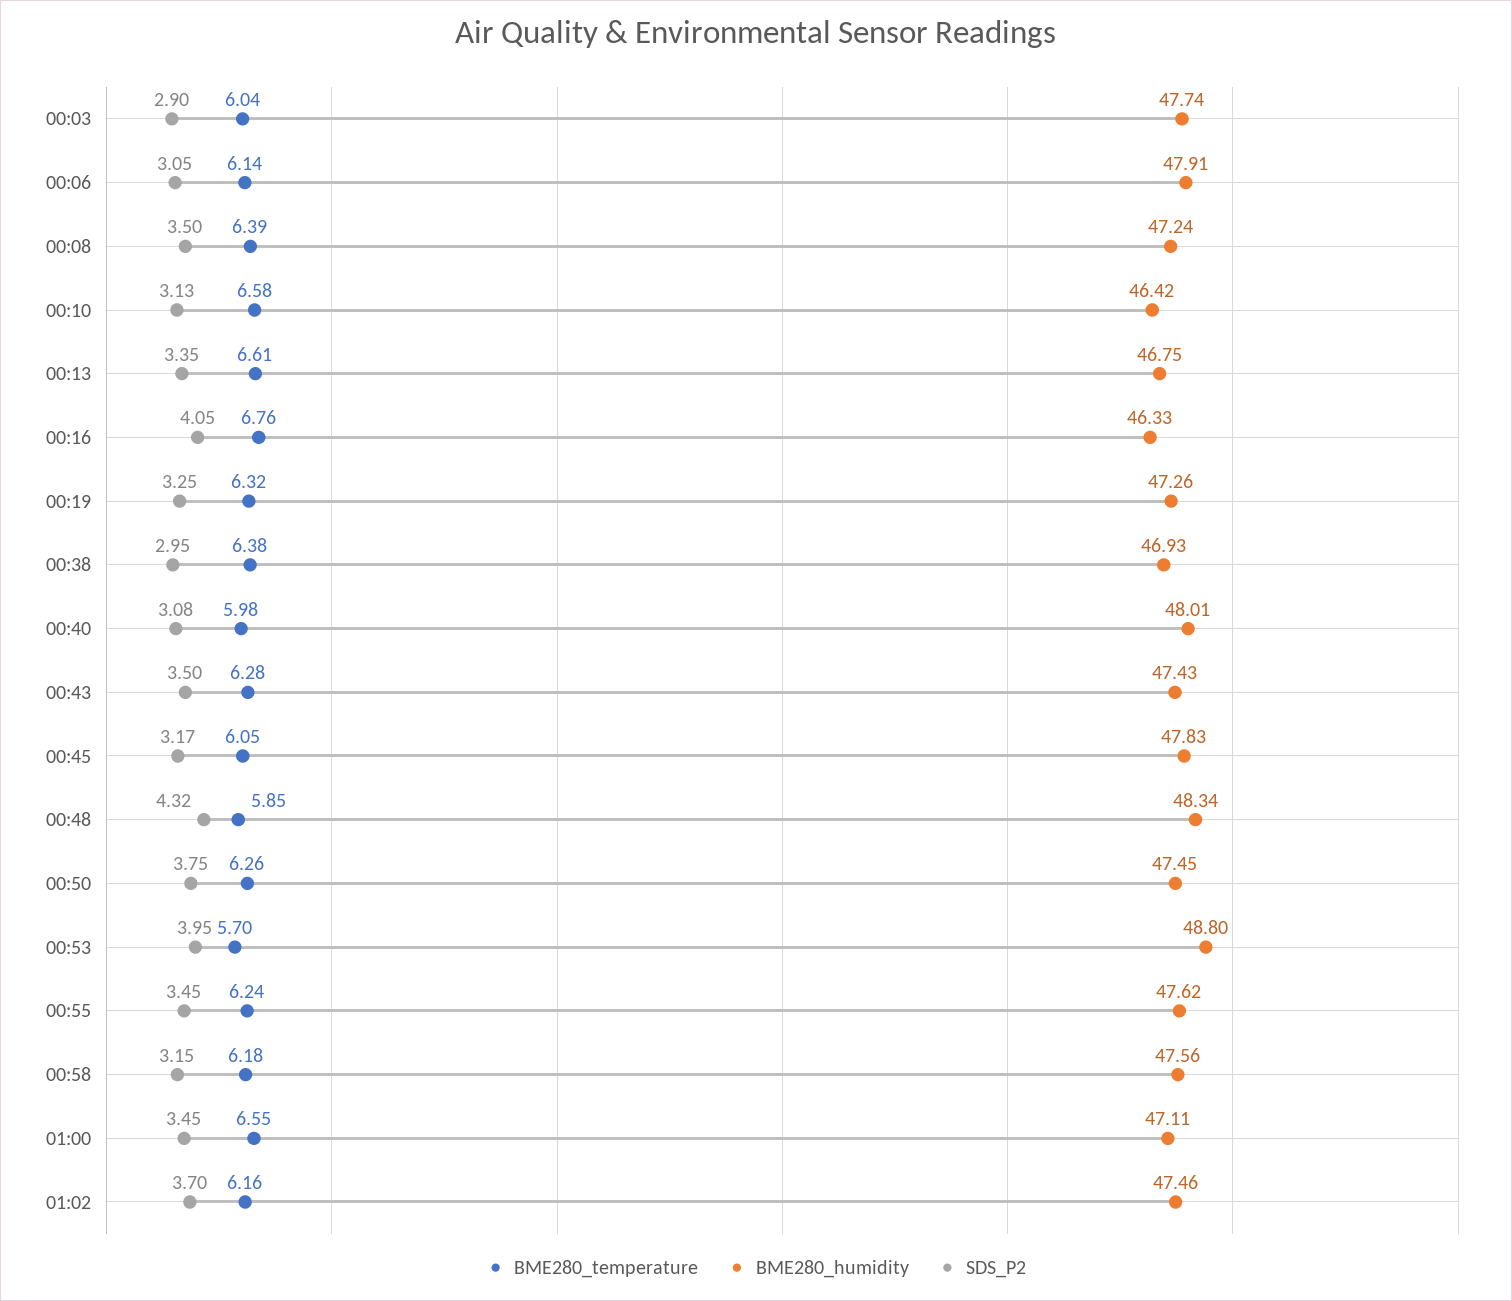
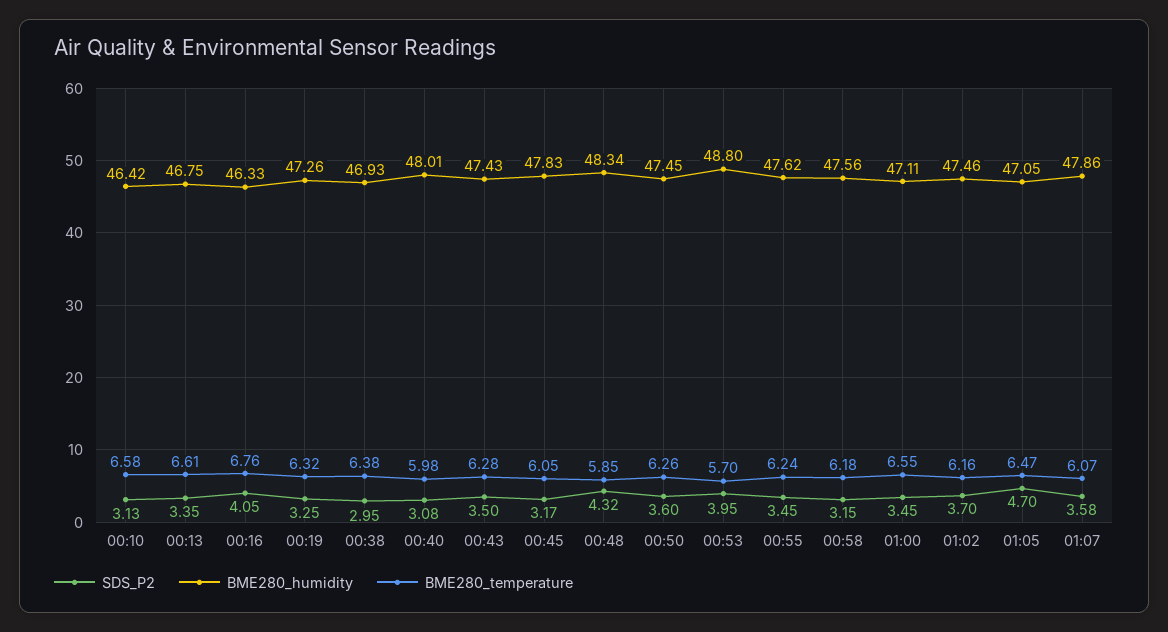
BME280_temperature, 00:03: 6.04 -> none
BME280_humidity, 00:03: 47.74 -> none
SDS_P2, 00:03: 2.9 -> none
BME280_temperature, 00:06: 6.14 -> none
BME280_humidity, 00:06: 47.91 -> none
SDS_P2, 00:06: 3.05 -> none
BME280_temperature, 00:08: 6.39 -> none
BME280_humidity, 00:08: 47.24 -> none
SDS_P2, 00:08: 3.5 -> none
SDS_P2, 00:50: 3.75 -> 3.6
SDS_P2, 01:05: none -> 4.7
BME280_humidity, 01:05: none -> 47.05
BME280_temperature, 01:05: none -> 6.47
SDS_P2, 01:07: none -> 3.58
BME280_humidity, 01:07: none -> 47.86
BME280_temperature, 01:07: none -> 6.07

